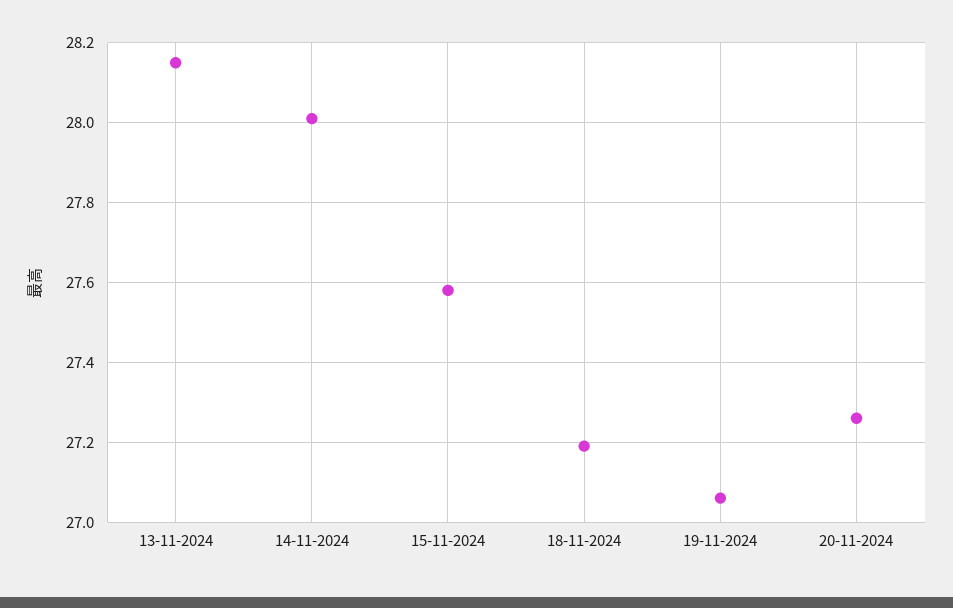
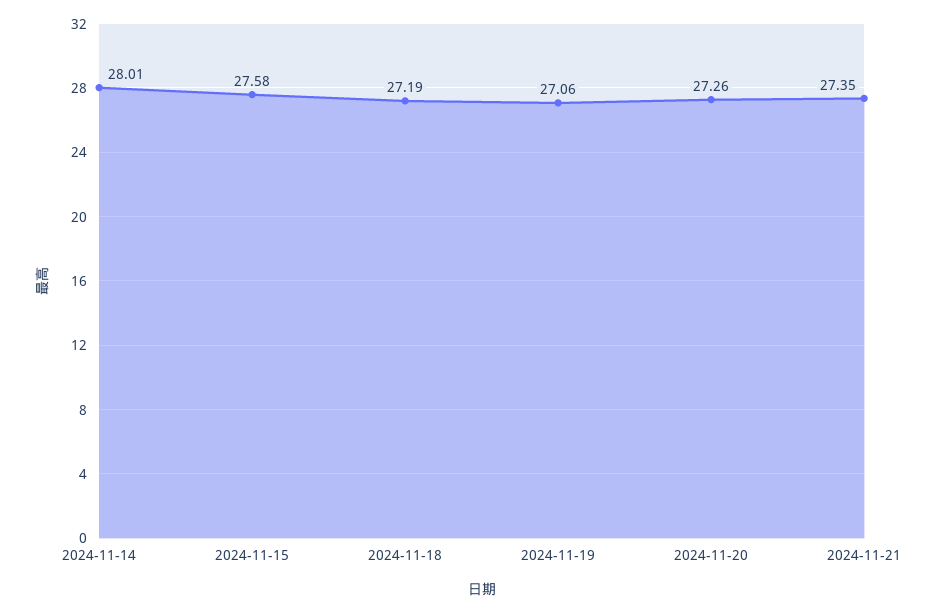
13-11-2024: 28.15 -> none
2024-11-21: none -> 27.35

